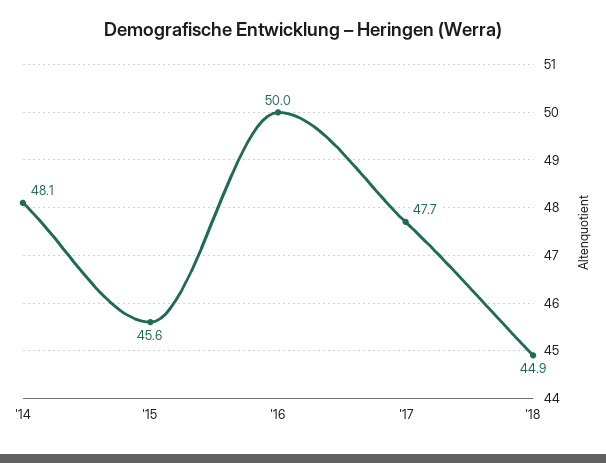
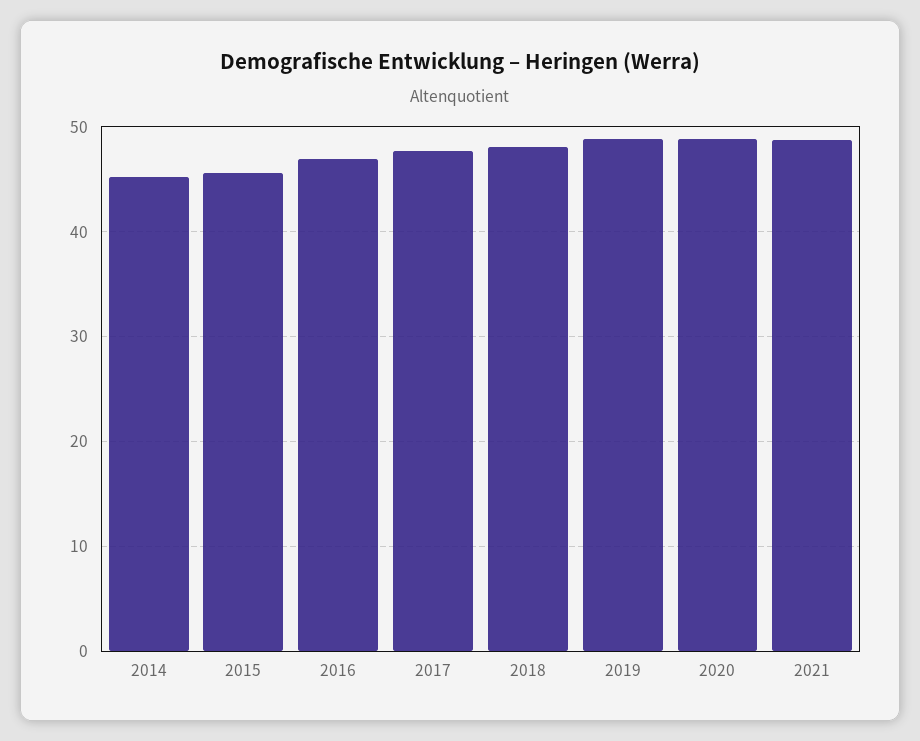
'14: 48.1 -> 45
'16: 50 -> 47
'18: 44.9 -> 48
2019: none -> 49
2020: none -> 49
2021: none -> 49

